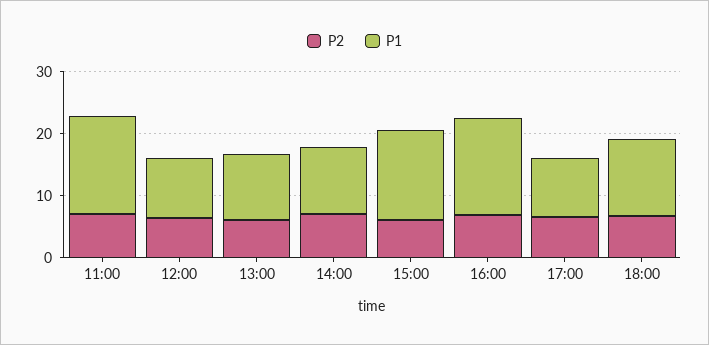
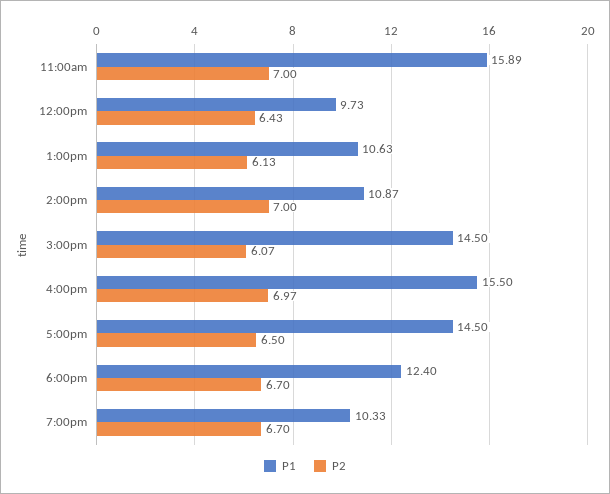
P1, 17:00: 10 -> 14.5
P1, 7:00pm: none -> 10.33
P2, 7:00pm: none -> 6.7

